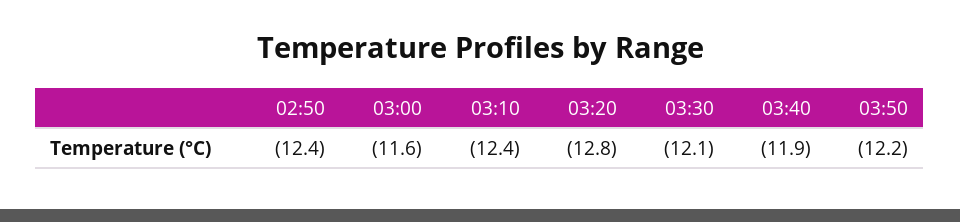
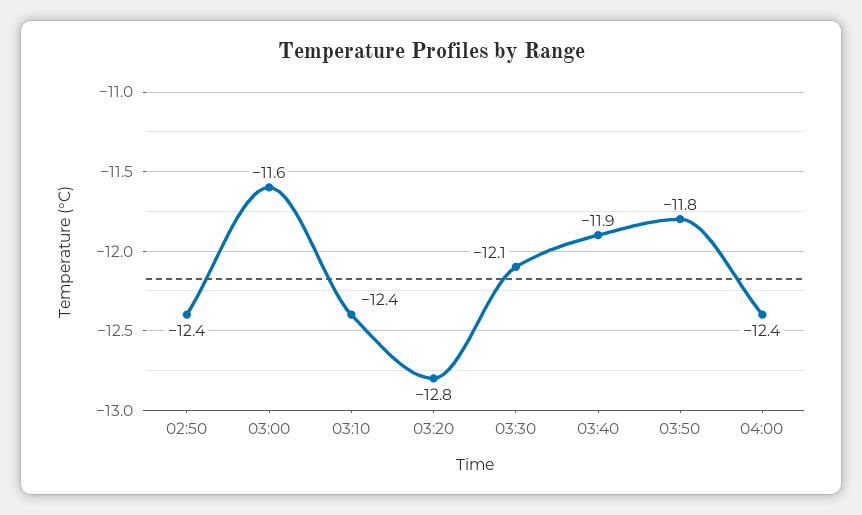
03:50: -12.2 -> -11.8
04:00: none -> -12.4

